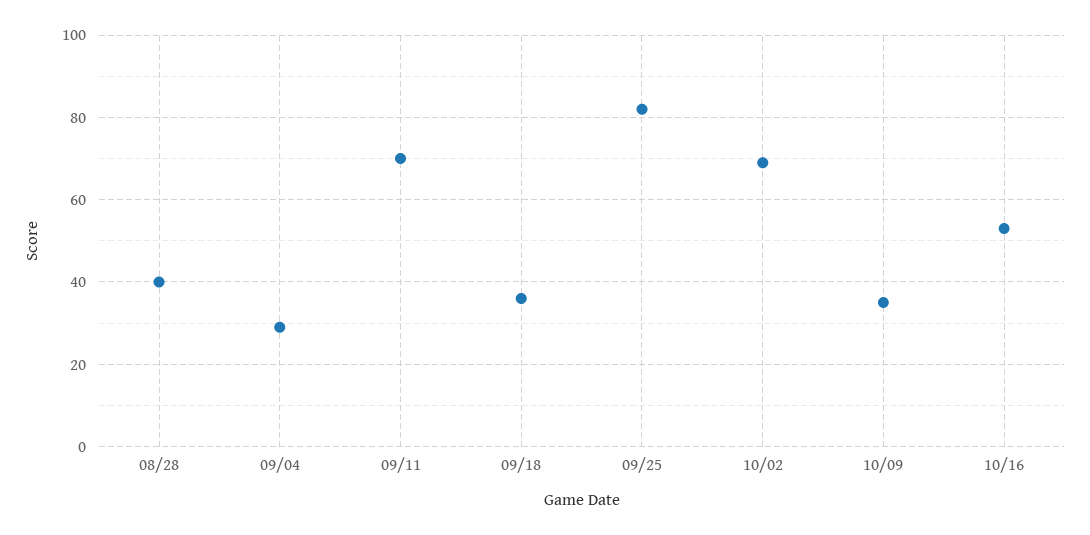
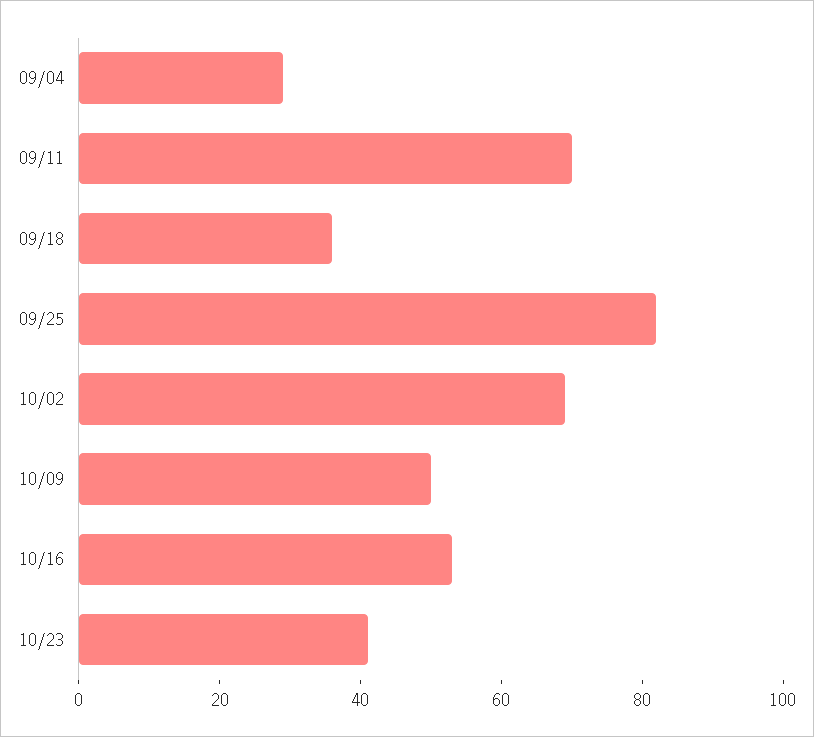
08/28: 40 -> none
10/09: 35 -> 50
10/23: none -> 40

